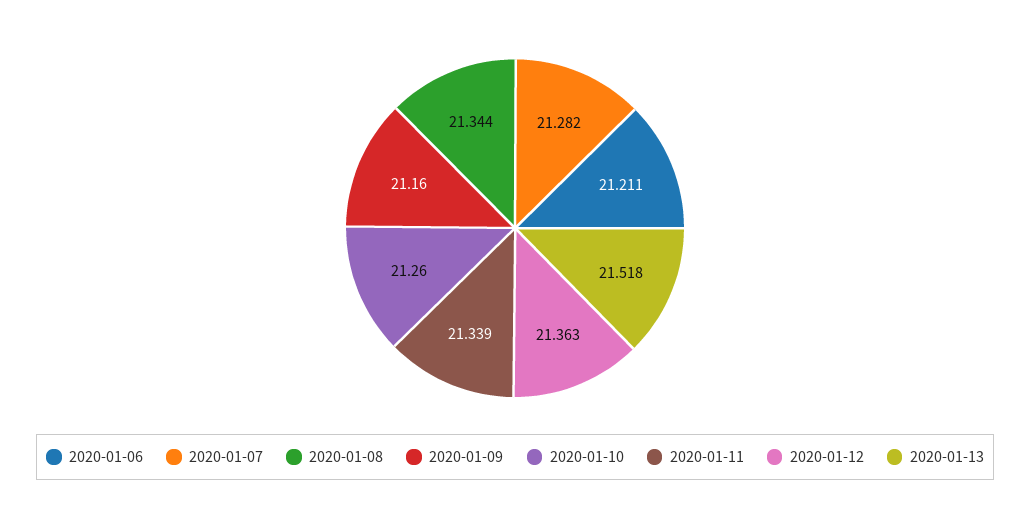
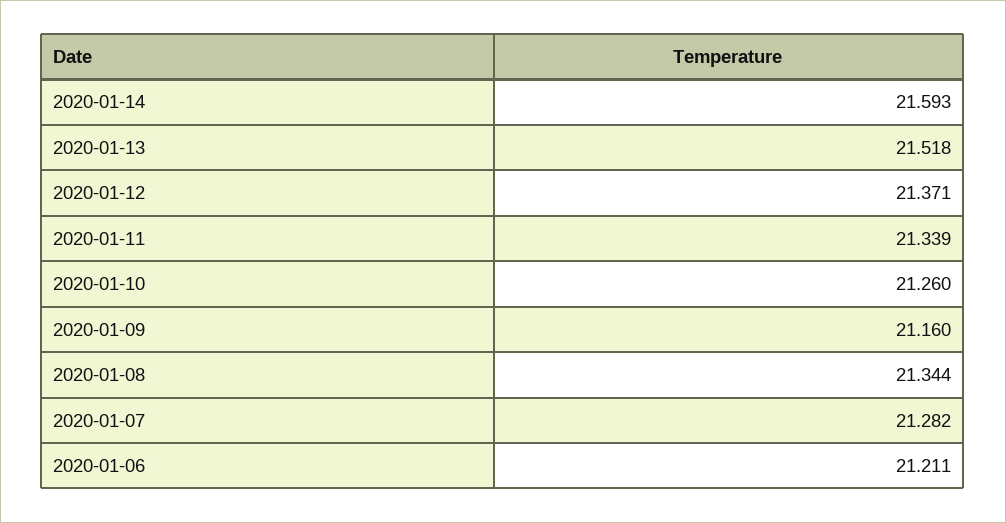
2020-01-12: 21.363 -> 21.371
2020-01-14: none -> 21.593

